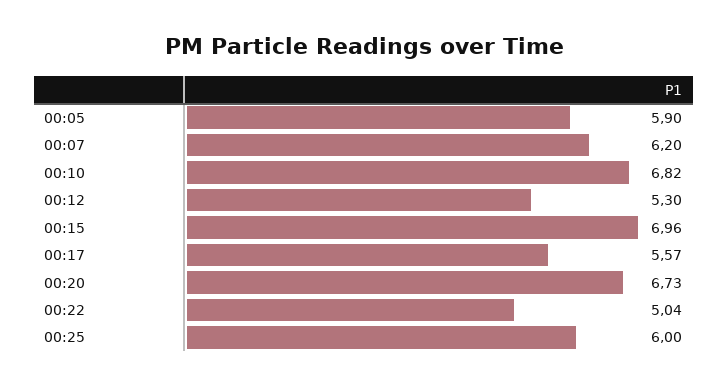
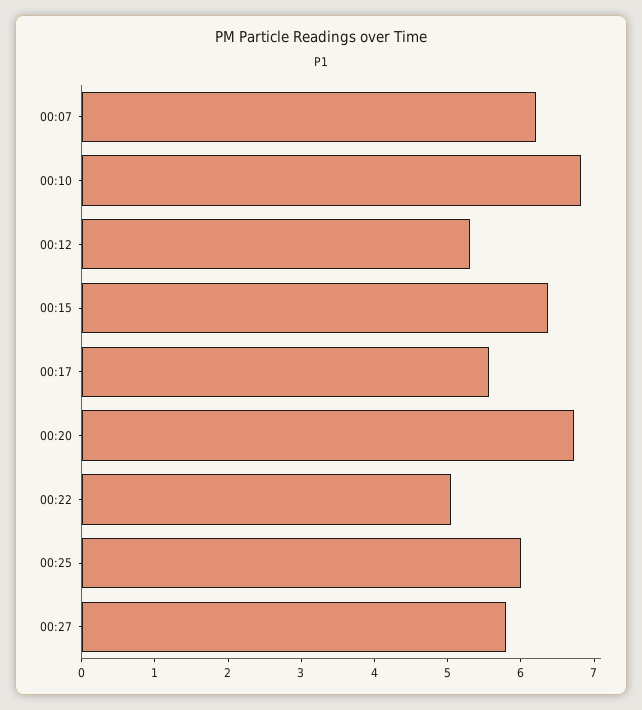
00:05: 5.9 -> none
00:15: 6.96 -> 6.4
00:27: none -> 5.8

